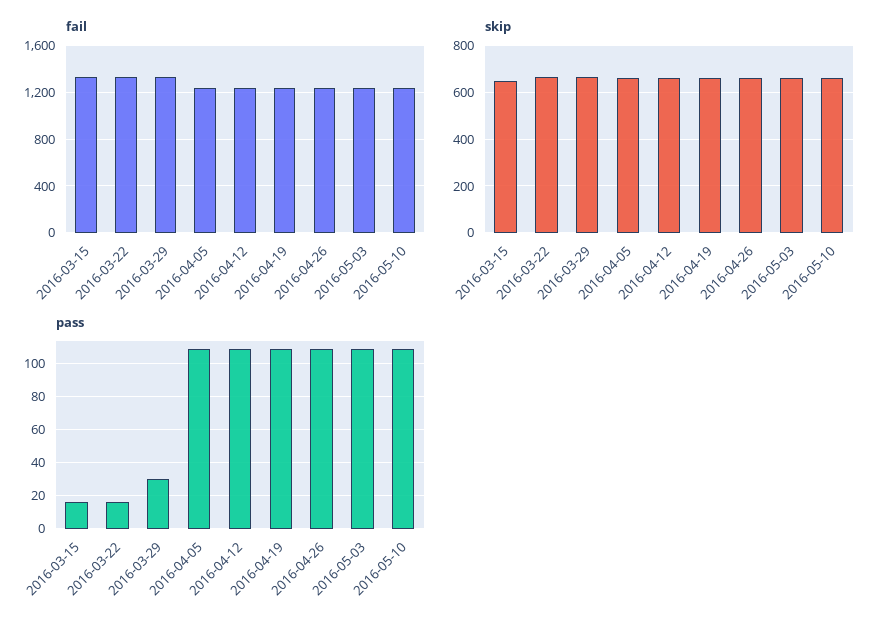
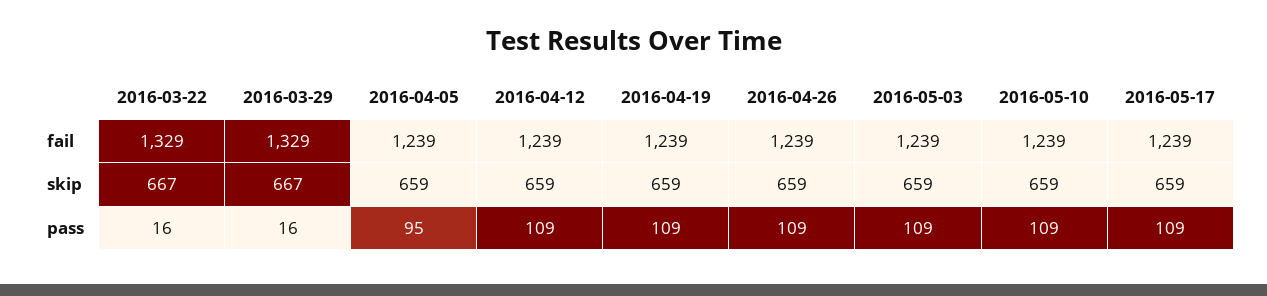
fail, 2016-03-15: 1300 -> none
skip, 2016-03-15: 650 -> none
pass, 2016-03-15: 15 -> none
pass, 2016-03-29: 30 -> 16
pass, 2016-04-05: 110 -> 95
fail, 2016-05-17: none -> 1239
skip, 2016-05-17: none -> 659
pass, 2016-05-17: none -> 109

